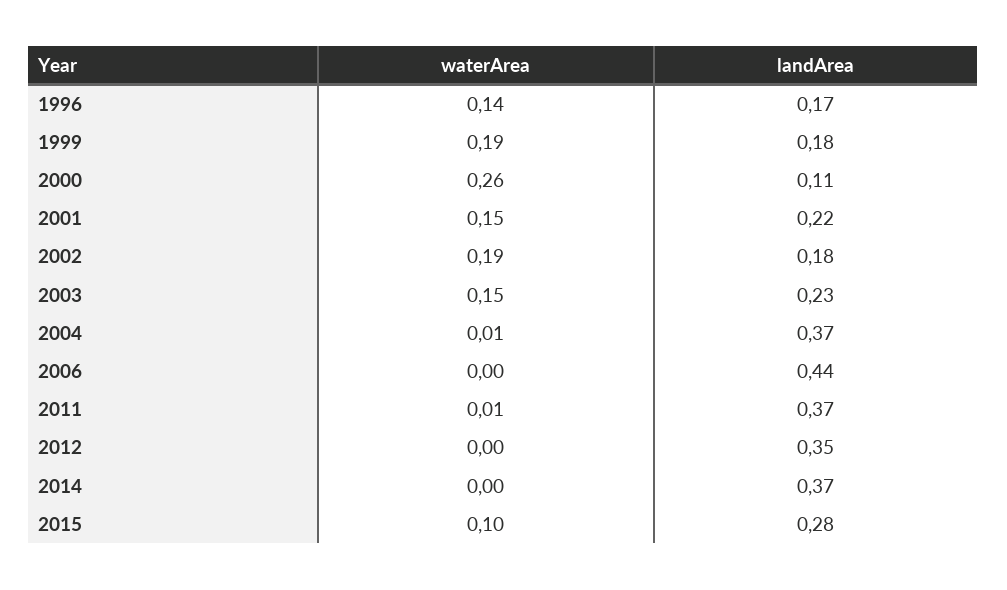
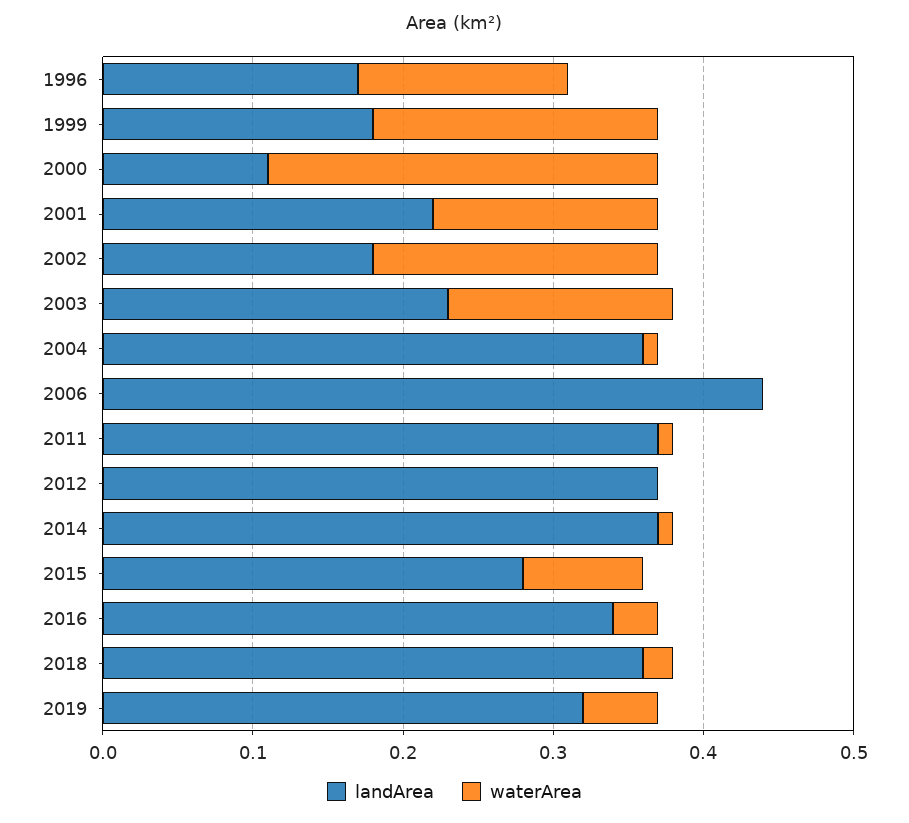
landArea, 2004: 0.37 -> 0.36
landArea, 2012: 0.35 -> 0.37
waterArea, 2014: 0 -> 0.01
waterArea, 2015: 0.1 -> 0.08
landArea, 2016: none -> 0.34
waterArea, 2016: none -> 0.03
landArea, 2018: none -> 0.36
waterArea, 2018: none -> 0.02
landArea, 2019: none -> 0.32
waterArea, 2019: none -> 0.05

